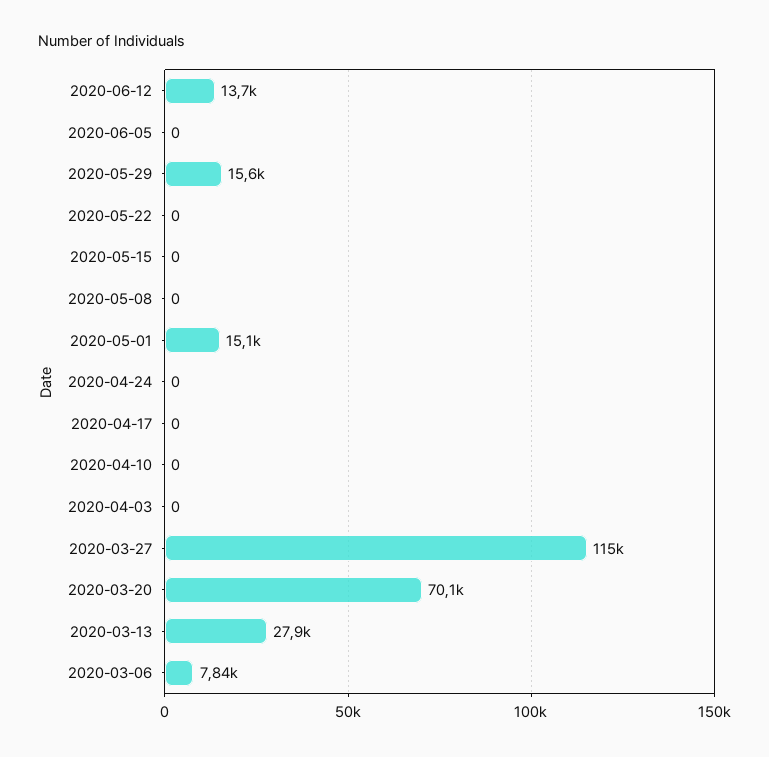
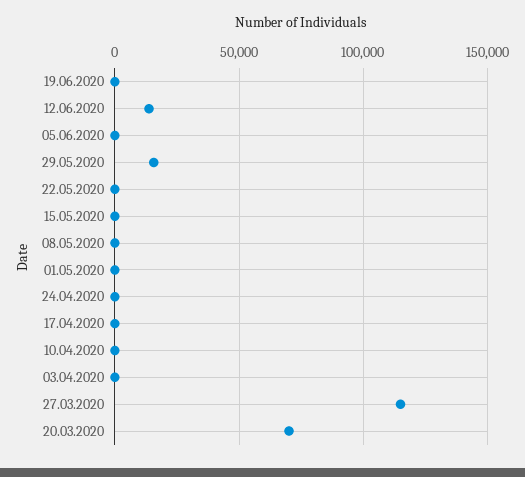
2020-05-01: 15100 -> 0
2020-03-13: 27900 -> none
2020-03-06: 7840 -> none
19.06.2020: none -> 0

